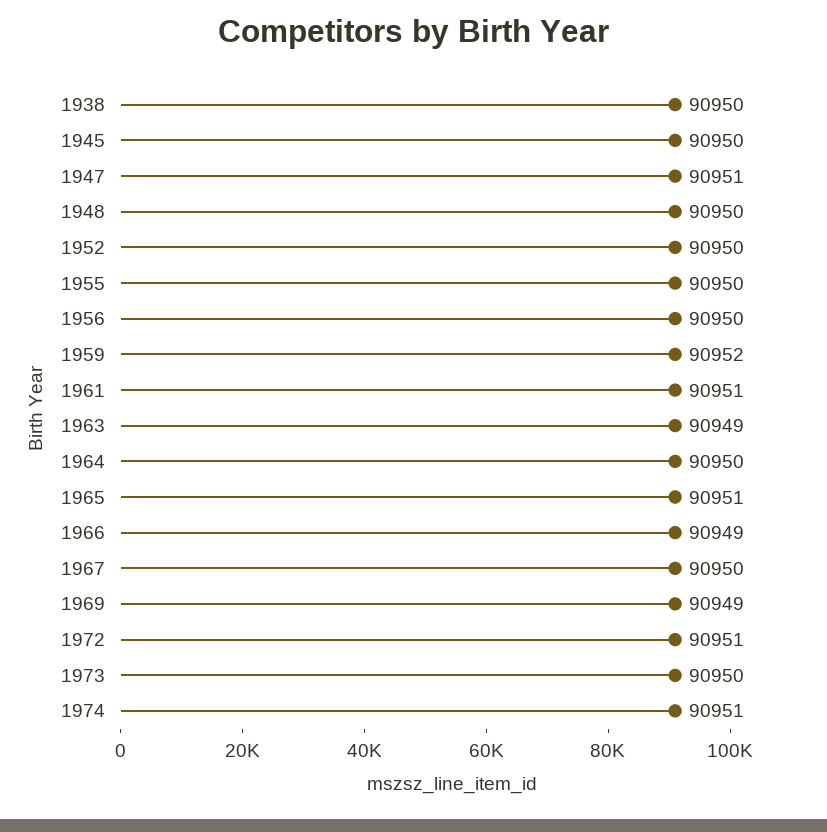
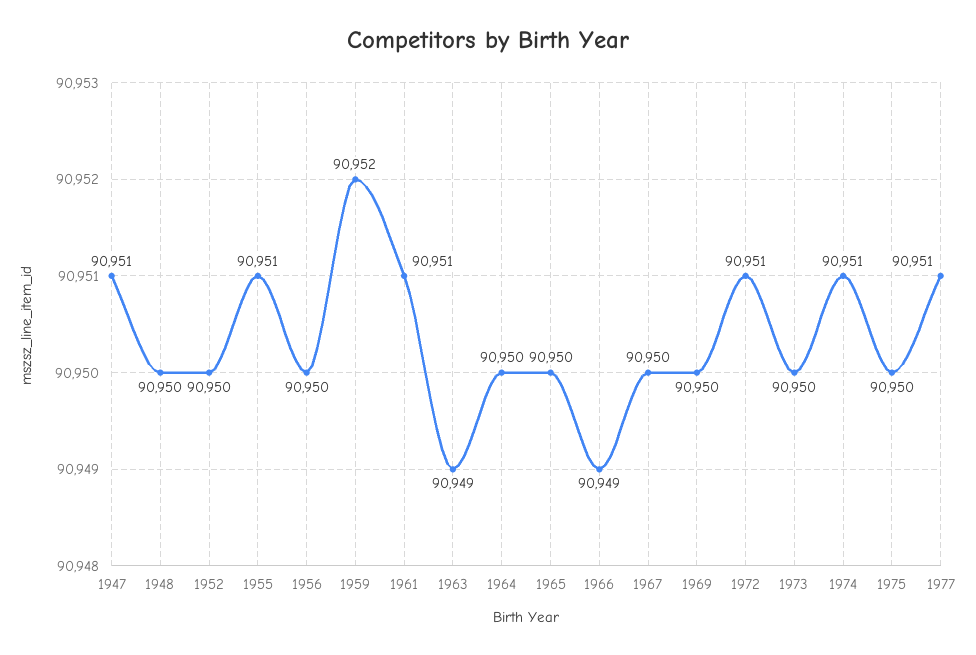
1938: 90950 -> none
1945: 90950 -> none
1955: 90950 -> 90951
1965: 90951 -> 90950
1969: 90949 -> 90950
1975: none -> 90950
1977: none -> 90951

